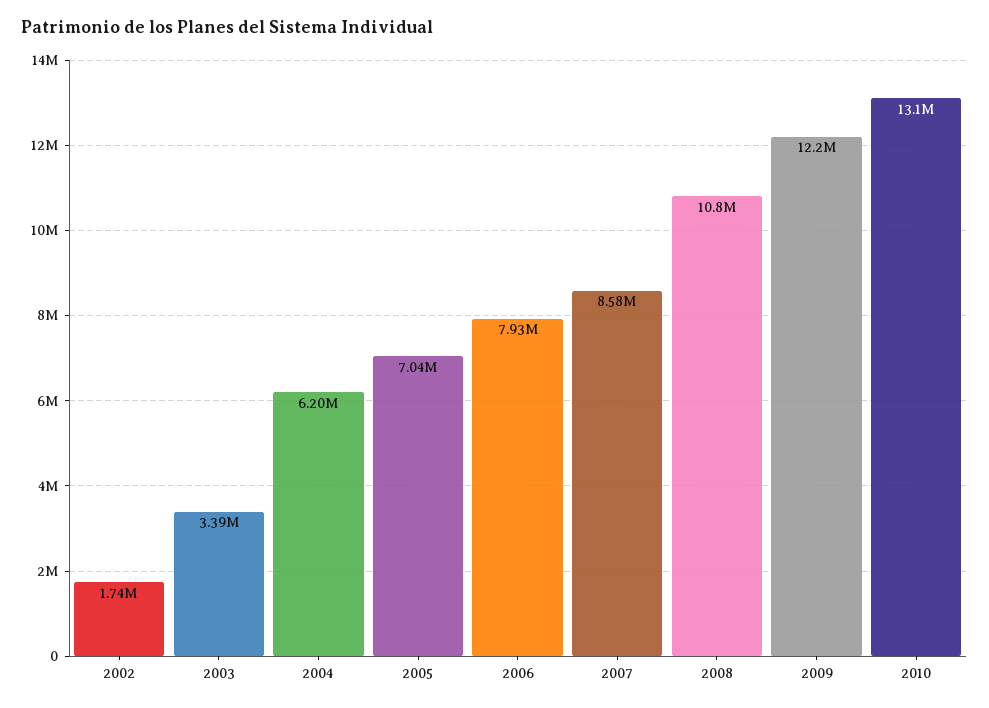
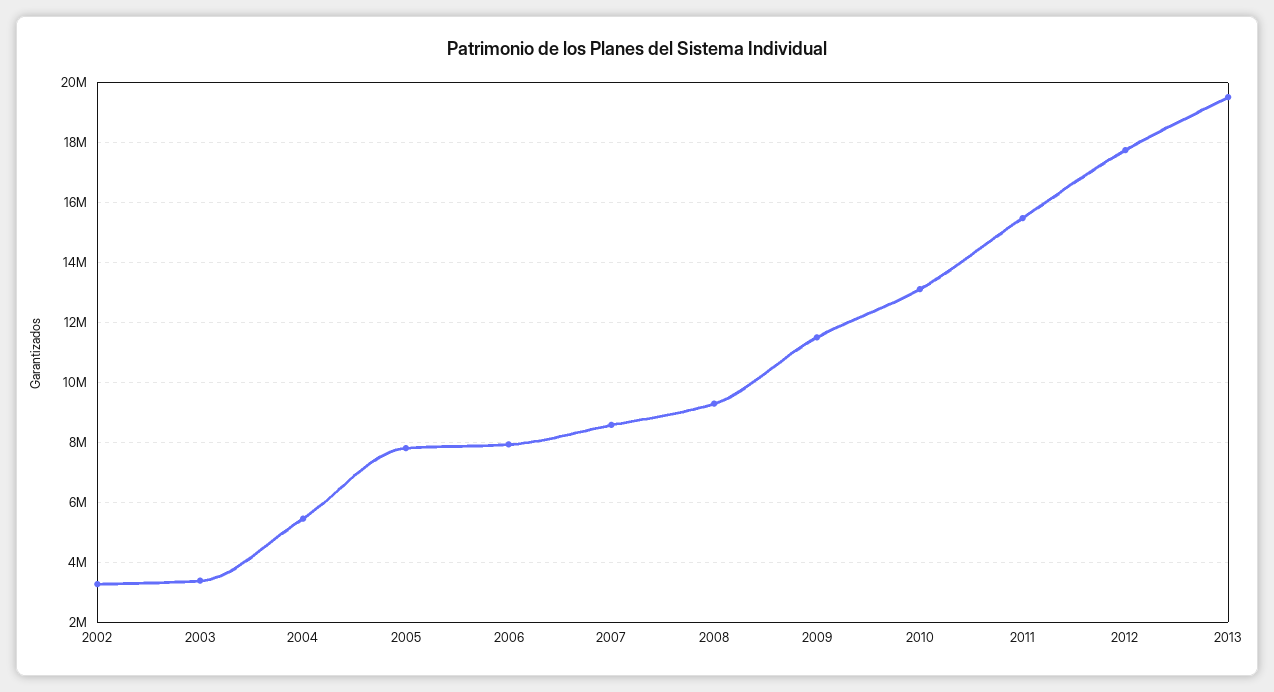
2002: 1740000 -> 3250000
2004: 6200000 -> 5500000
2005: 7040000 -> 7750000
2008: 10800000 -> 9250000
2009: 12200000 -> 11500000
2011: none -> 15500000
2012: none -> 17750000
2013: none -> 19500000

